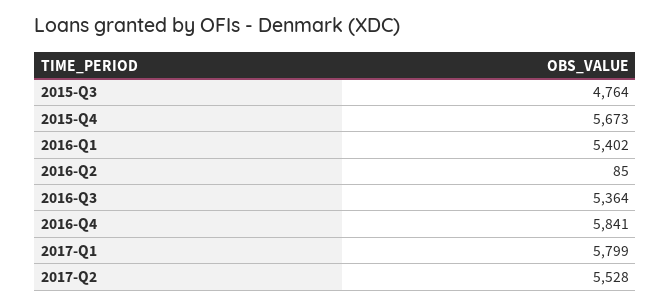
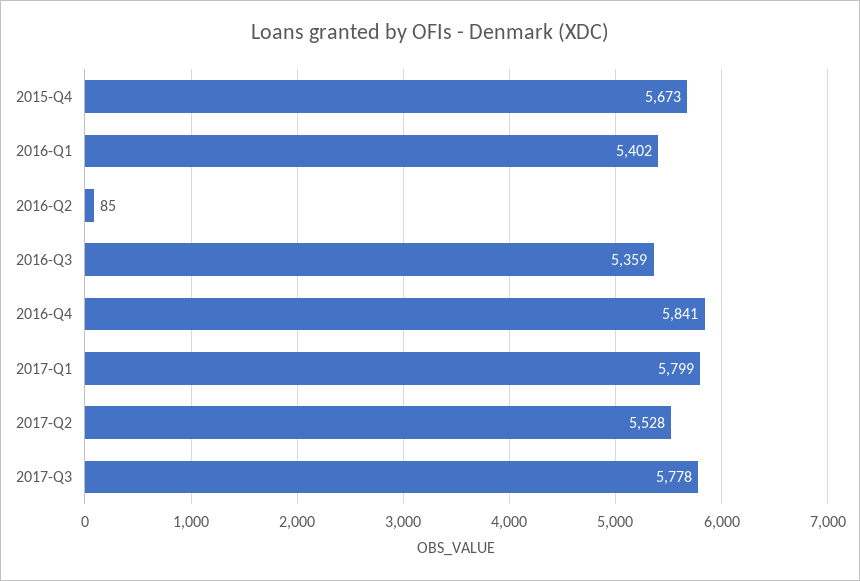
2015-Q3: 4764 -> none
2016-Q3: 5364 -> 5359
2017-Q3: none -> 5778

